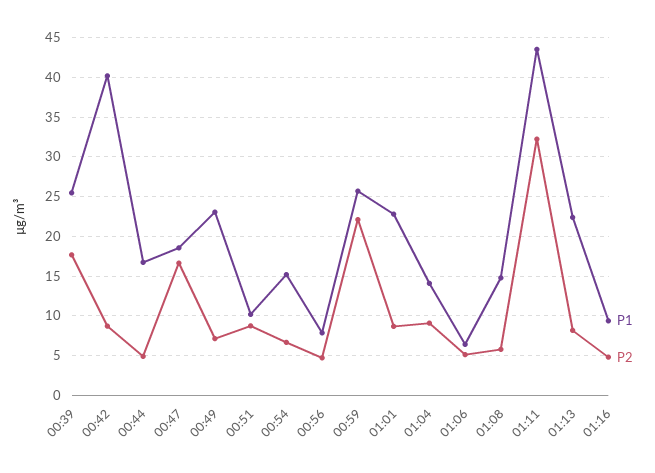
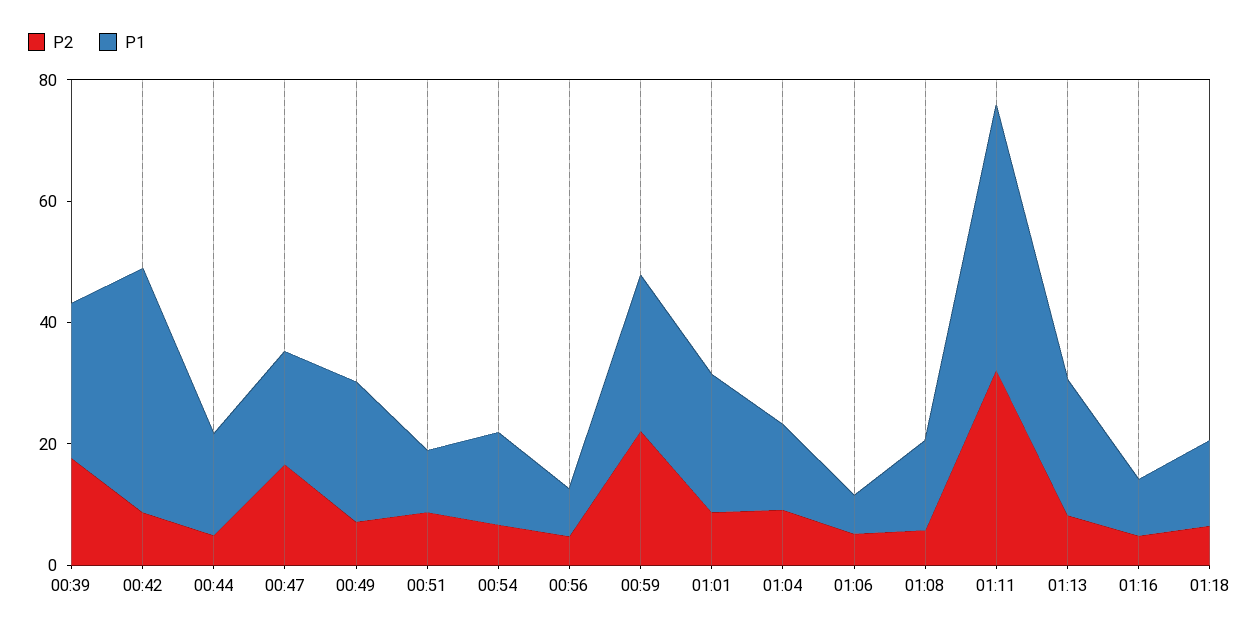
P2, 01:18: none -> 5
P1, 01:18: none -> 15

